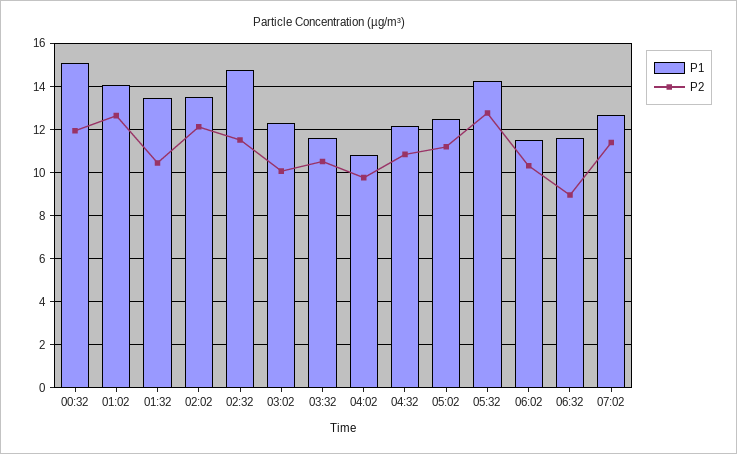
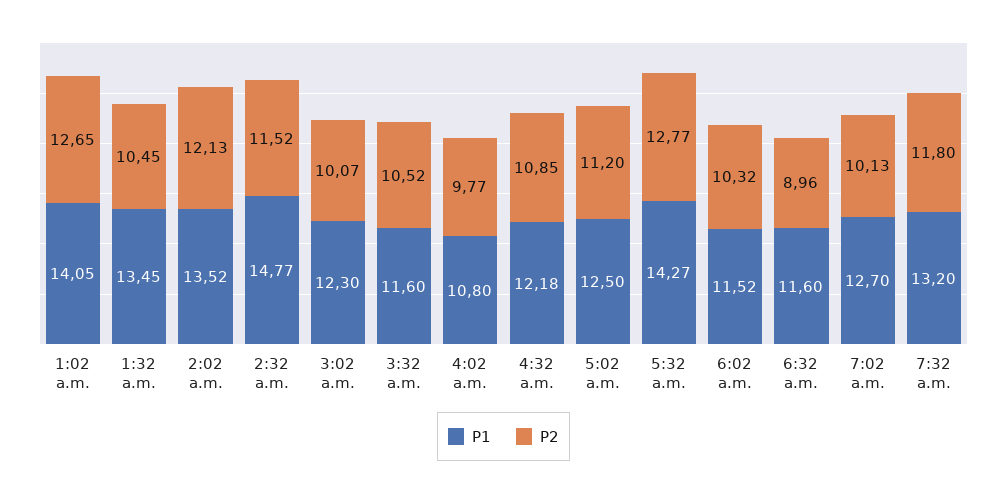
P1, 00:32: 15 -> none
P2, 00:32: 12 -> none
P2, 07:02: 11.5 -> 10.13
P1, 7:32 a.m.: none -> 13.2
P2, 7:32 a.m.: none -> 11.8

